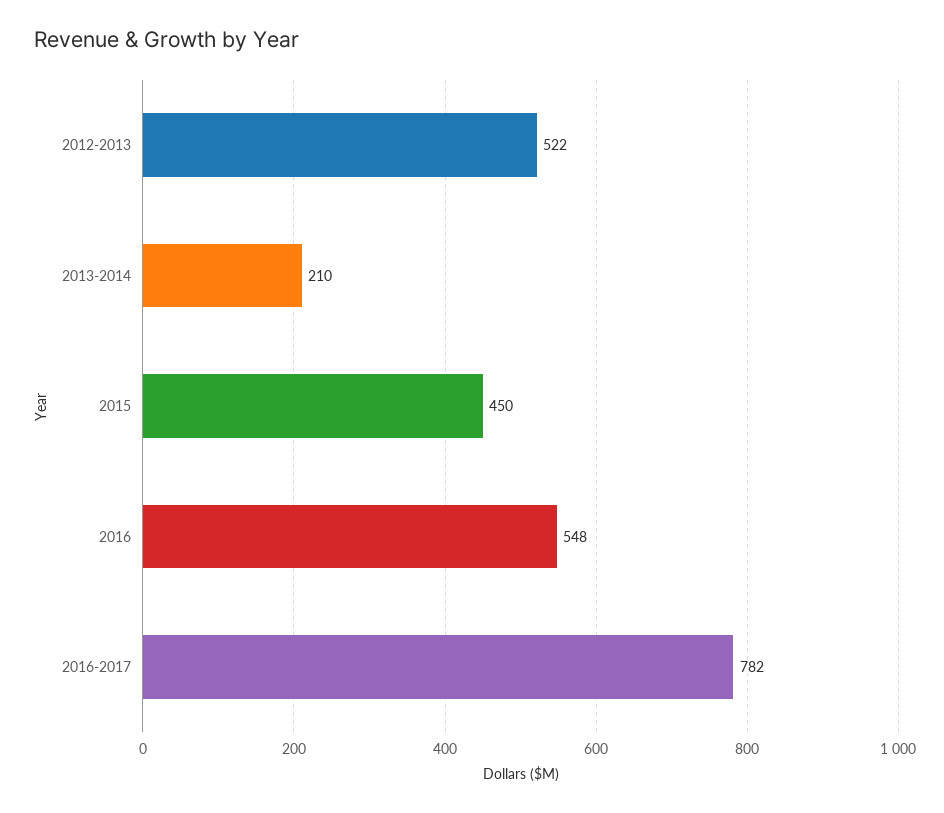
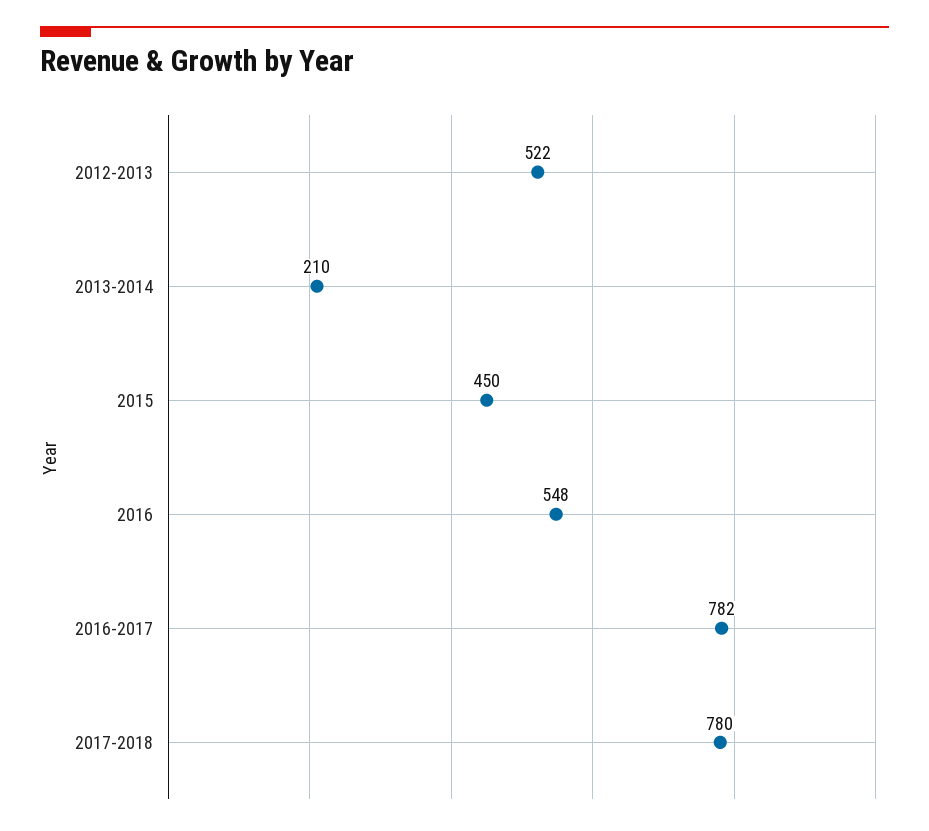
2017-2018: none -> 780

